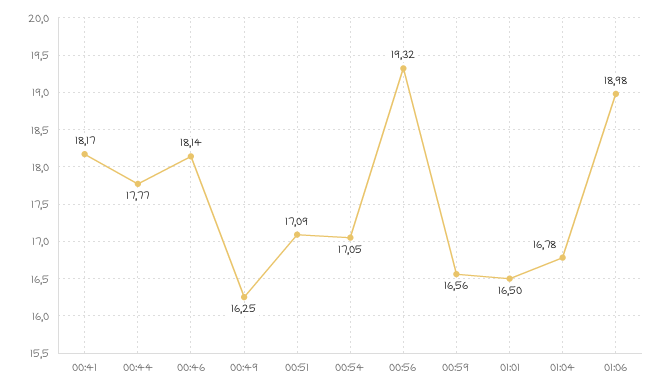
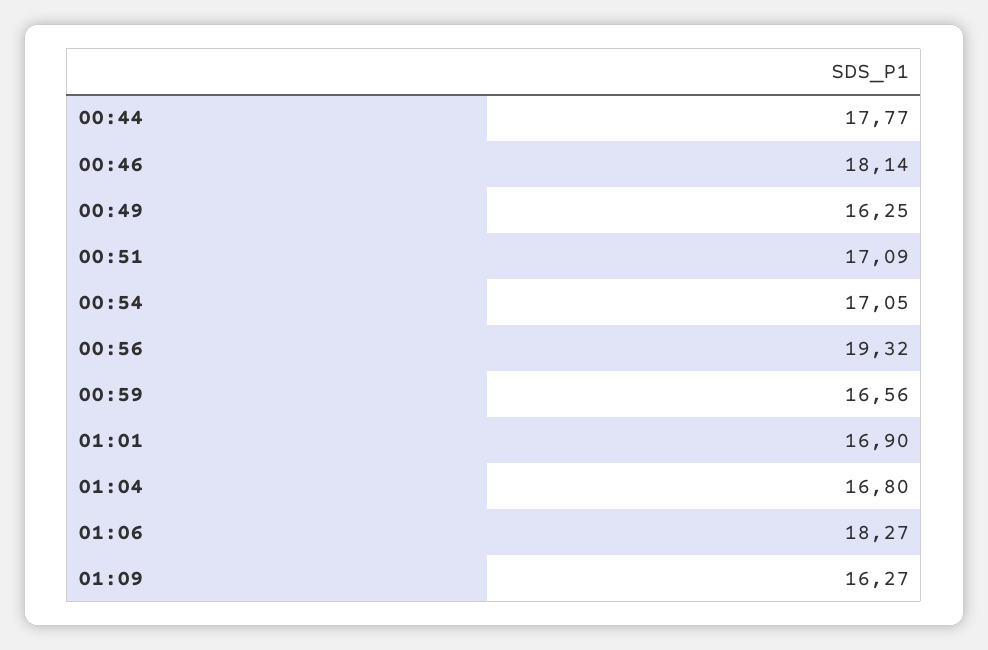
00:41: 18.17 -> none
01:01: 16.5 -> 16.9
01:04: 16.78 -> 16.8
01:06: 18.98 -> 18.27
01:09: none -> 16.27

